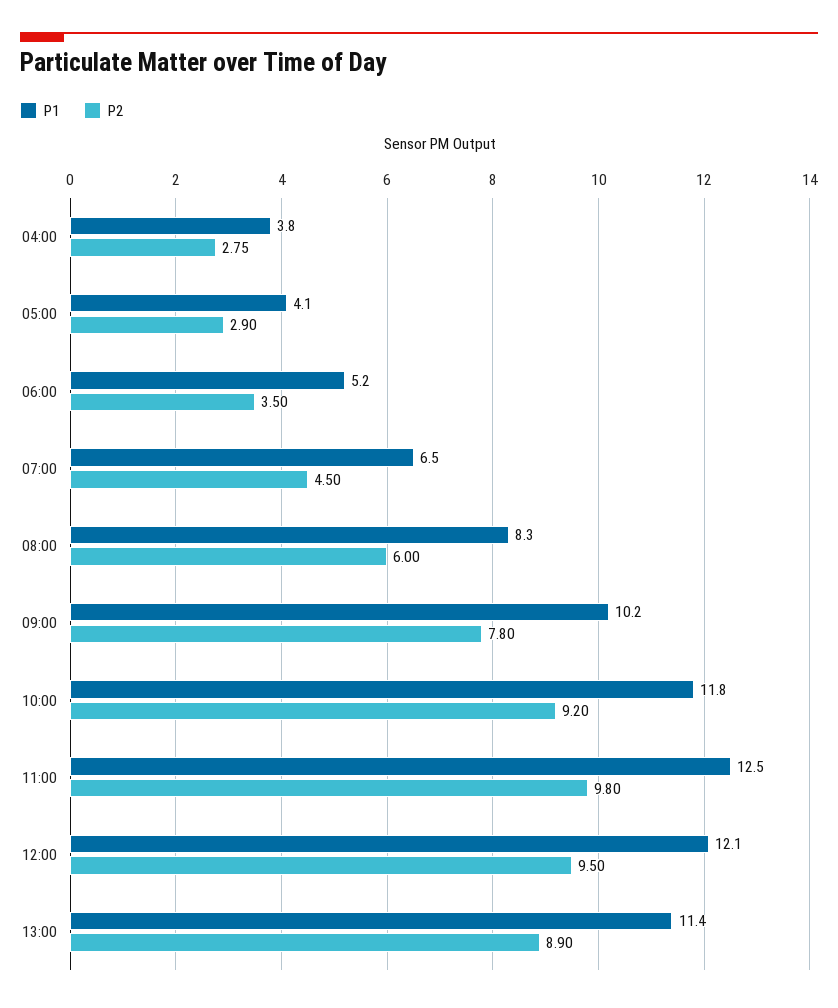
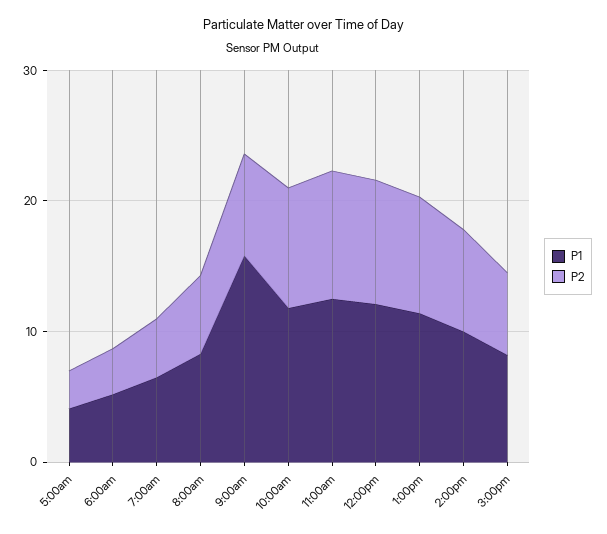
P1, 04:00: 3.8 -> none
P2, 04:00: 2.75 -> none
P1, 09:00: 10.2 -> 16
P1, 2:00pm: none -> 10
P2, 2:00pm: none -> 8
P1, 3:00pm: none -> 8
P2, 3:00pm: none -> 6

